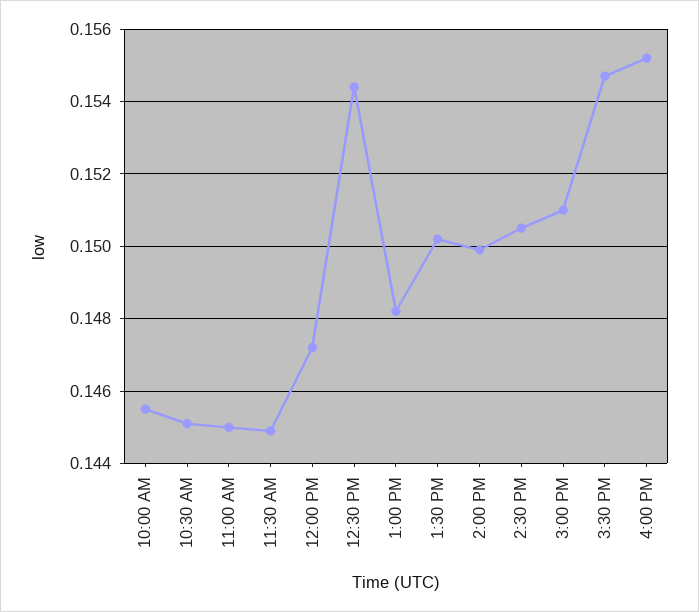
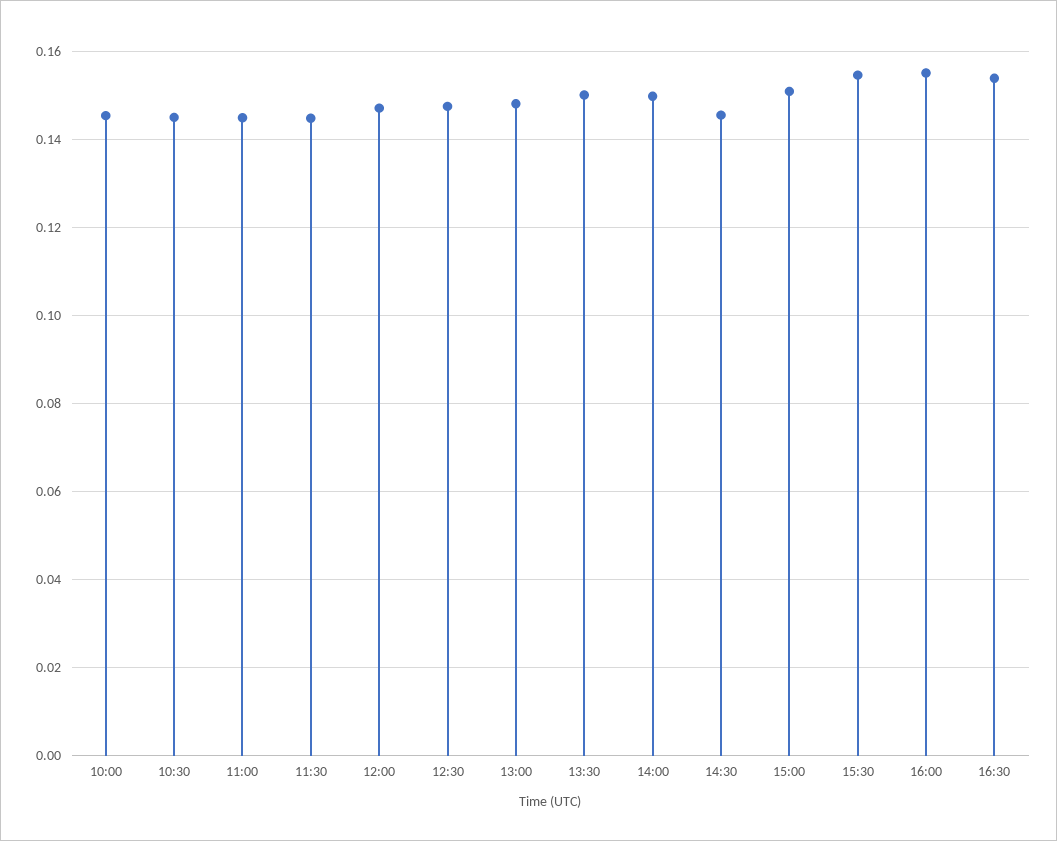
12:30 PM: 0.1545 -> 0.148
2:30 PM: 0.1505 -> 0.146
16:30: none -> 0.154

